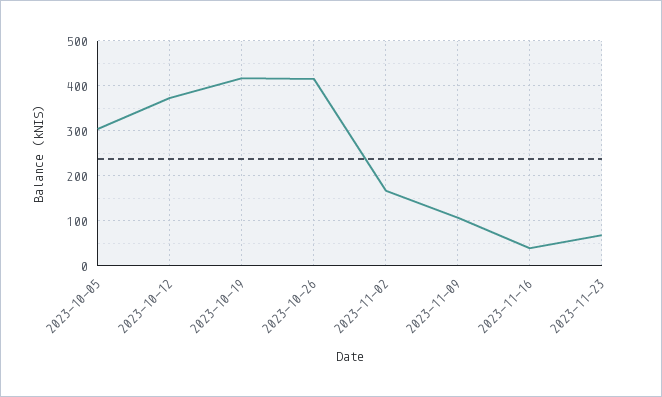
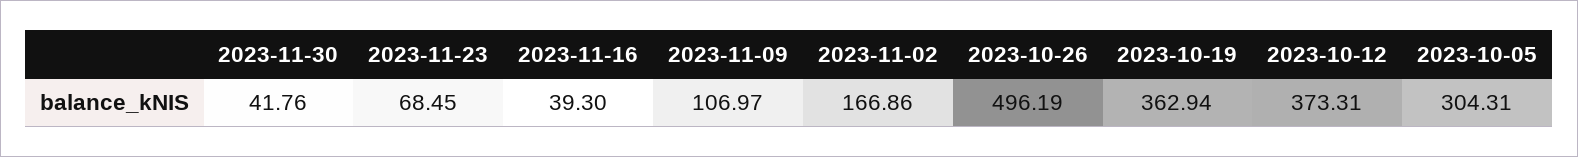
2023-10-19: 420 -> 362.94
2023-10-26: 420 -> 496.19
2023-11-30: none -> 41.76

